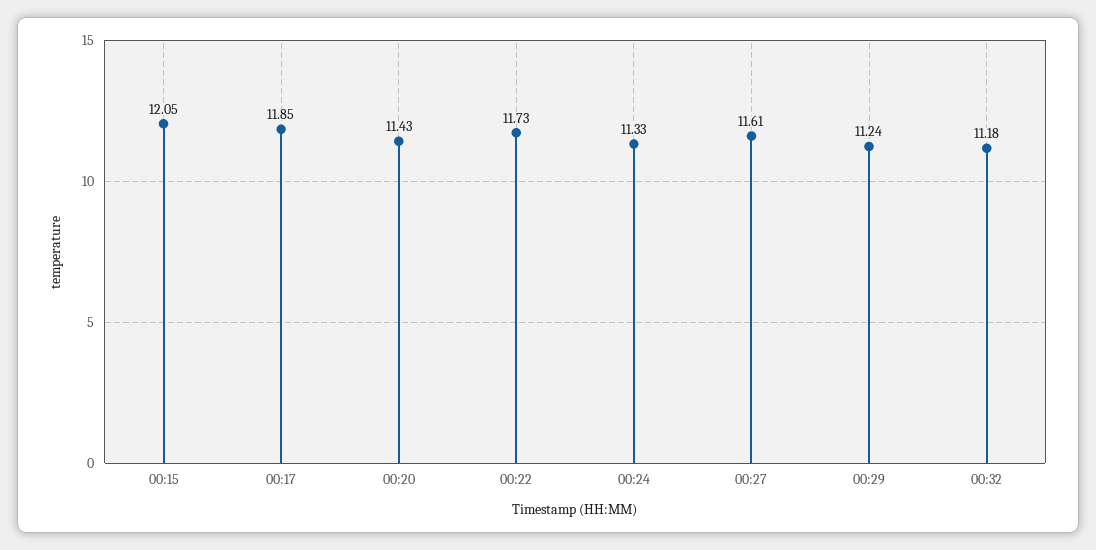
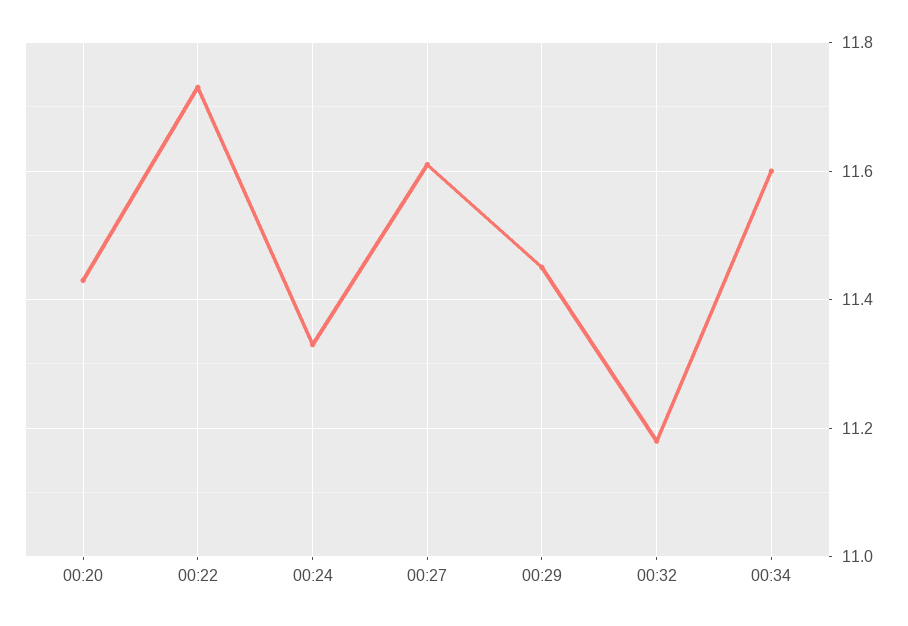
00:15: 12.05 -> none
00:17: 11.85 -> none
00:29: 11.24 -> 11.45
00:34: none -> 11.6

